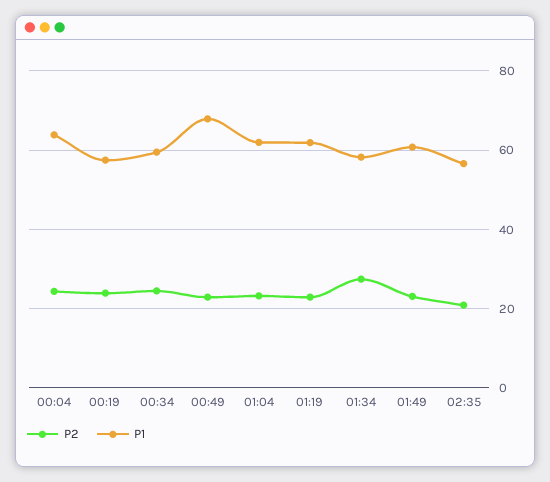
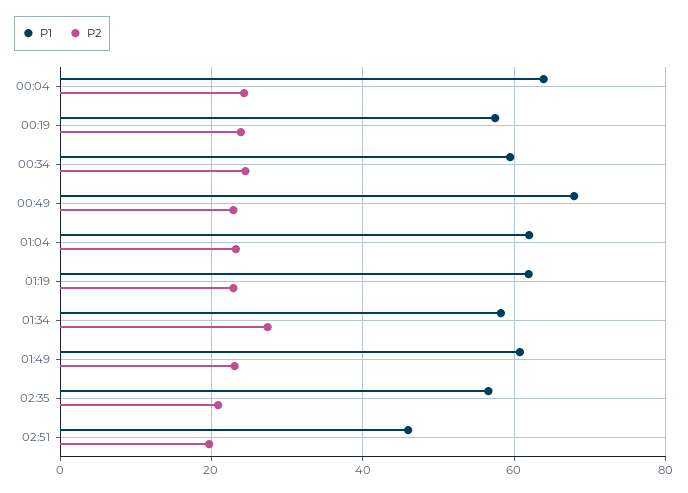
P1, 02:51: none -> 46
P2, 02:51: none -> 20

